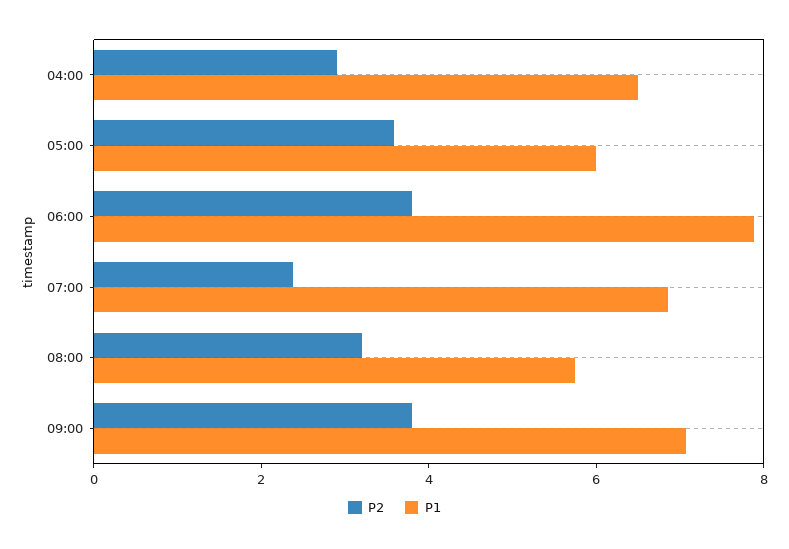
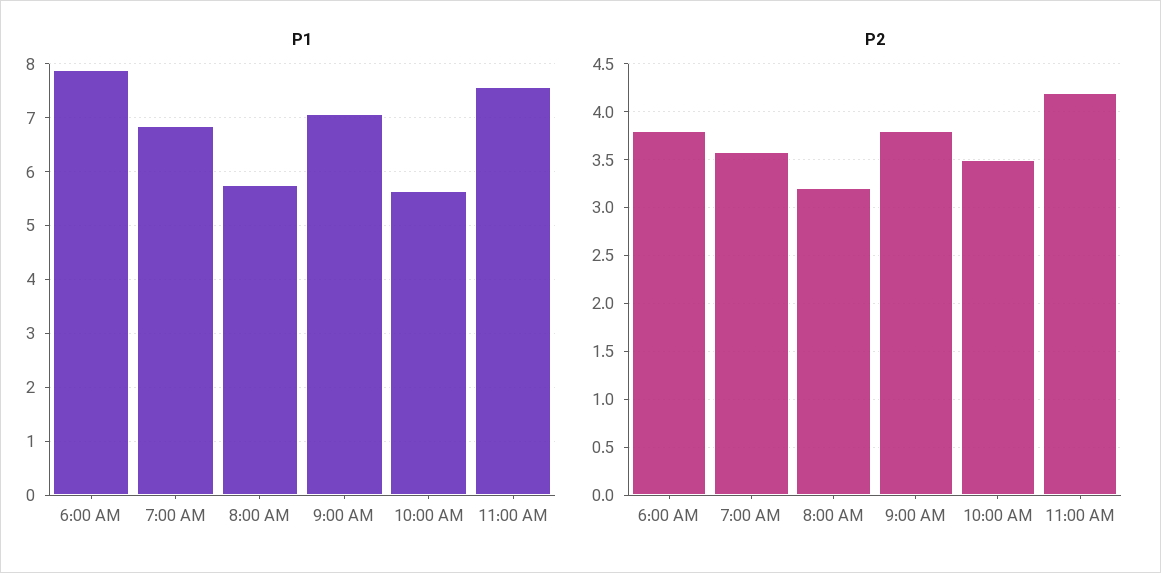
P2, 04:00: 3 -> none
P1, 04:00: 6.5 -> none
P2, 05:00: 3.5 -> none
P1, 05:00: 6 -> none
P2, 07:00: 2.5 -> 3.6
P1, 10:00 AM: none -> 5.6
P1, 11:00 AM: none -> 7.6
P2, 10:00 AM: none -> 3.5
P2, 11:00 AM: none -> 4.2

